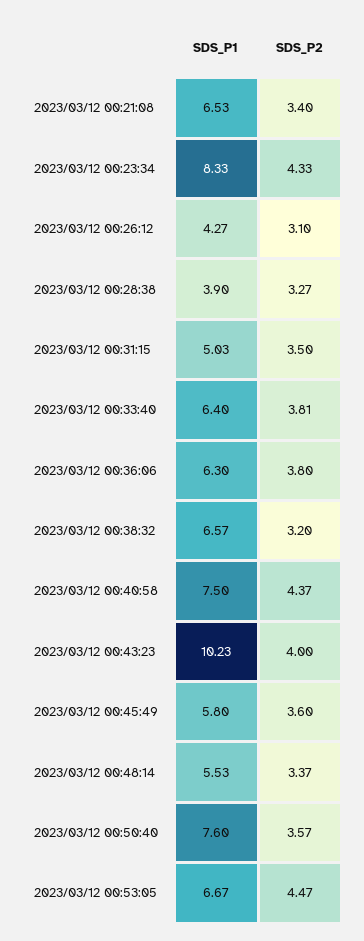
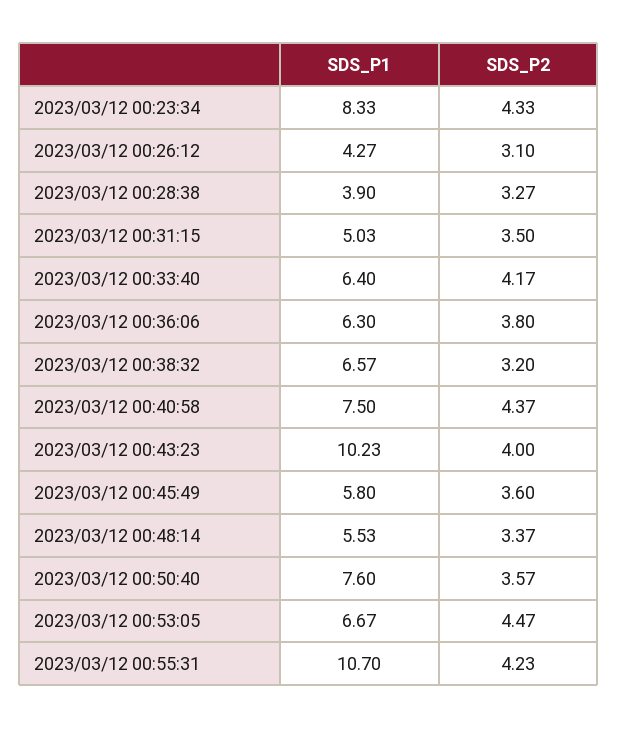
SDS_P1, 2023/03/12 00:21:08: 6.53 -> none
SDS_P2, 2023/03/12 00:21:08: 3.4 -> none
SDS_P2, 2023/03/12 00:33:40: 3.81 -> 4.17
SDS_P1, 2023/03/12 00:55:31: none -> 10.7
SDS_P2, 2023/03/12 00:55:31: none -> 4.23

